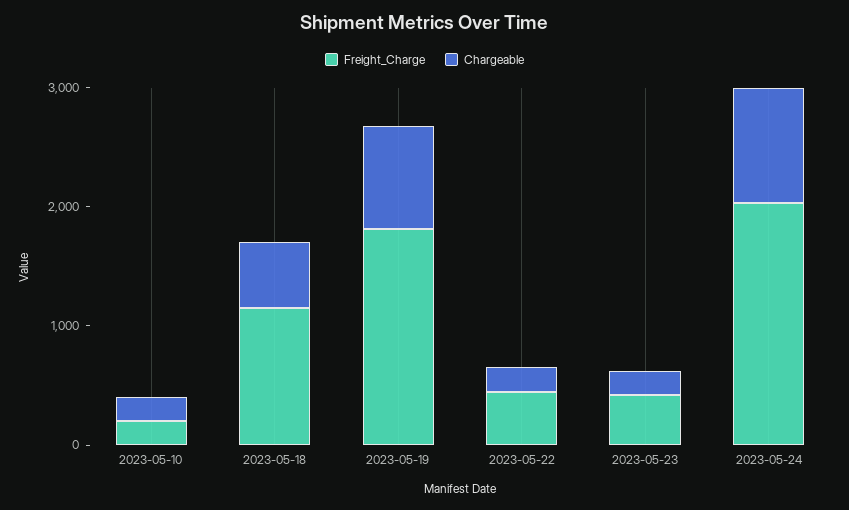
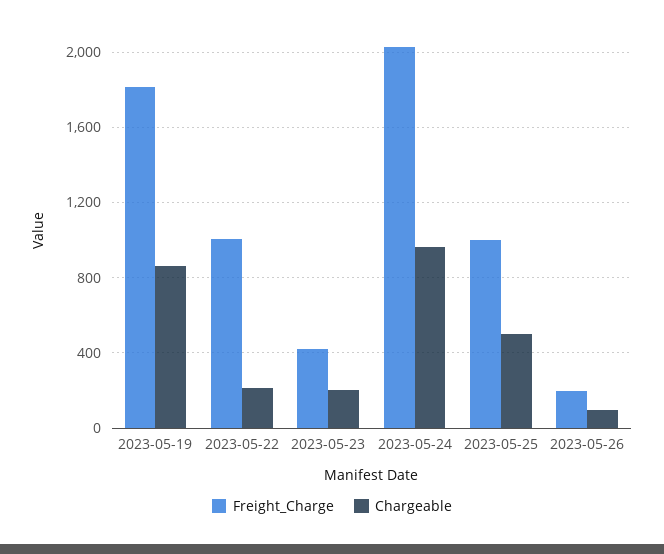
Freight_Charge, 2023-05-10: 200 -> none
Chargeable, 2023-05-10: 200 -> none
Freight_Charge, 2023-05-18: 1200 -> none
Chargeable, 2023-05-18: 600 -> none
Freight_Charge, 2023-05-22: 400 -> 1000
Freight_Charge, 2023-05-25: none -> 1000
Chargeable, 2023-05-25: none -> 500
Freight_Charge, 2023-05-26: none -> 200
Chargeable, 2023-05-26: none -> 100

